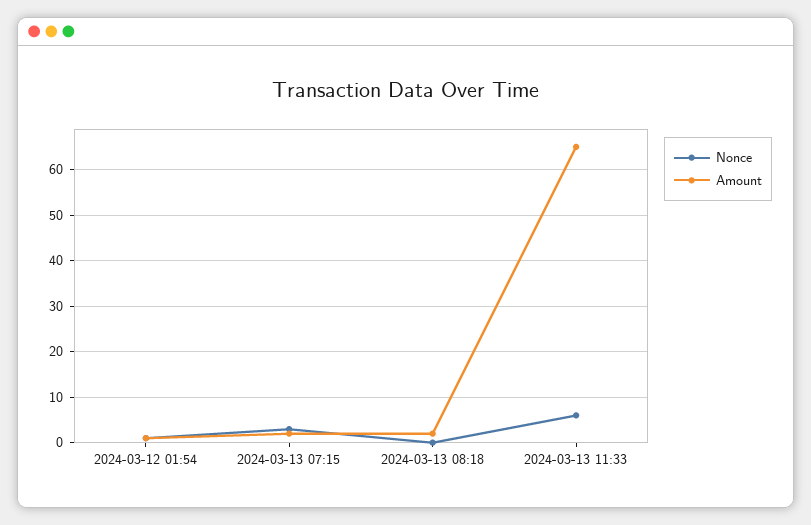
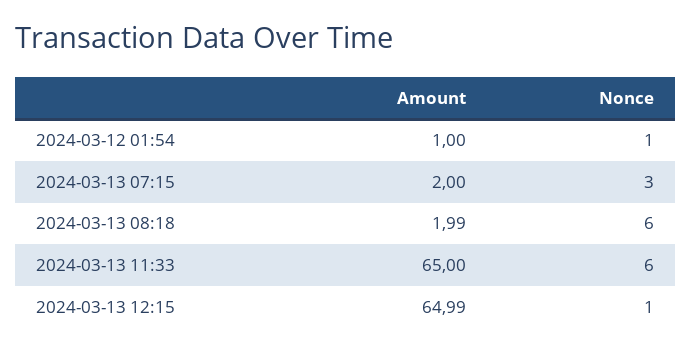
Nonce, 2024-03-13 08:18: 0 -> 6
Amount, 2024-03-13 12:15: none -> 64.99
Nonce, 2024-03-13 12:15: none -> 1

